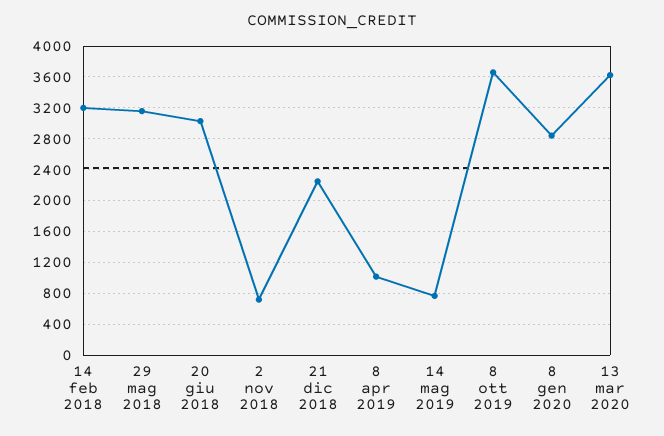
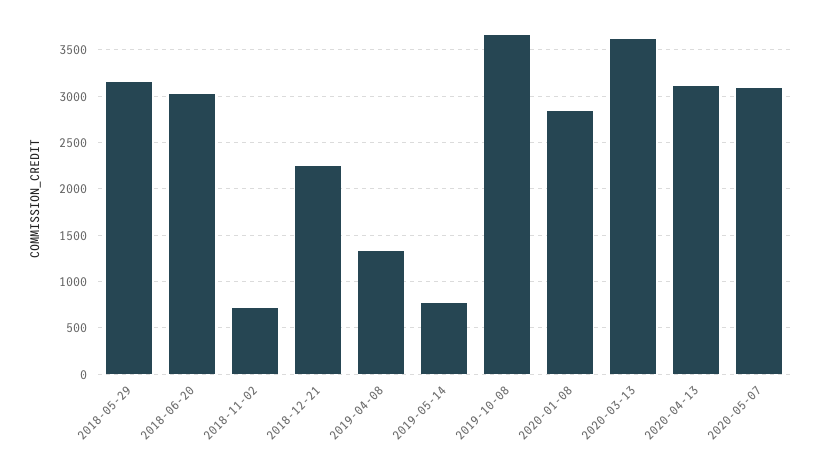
14 feb 2018: 3200 -> none
8 apr 2019: 1000 -> 1300
2020-04-13: none -> 3100
2020-05-07: none -> 3100

